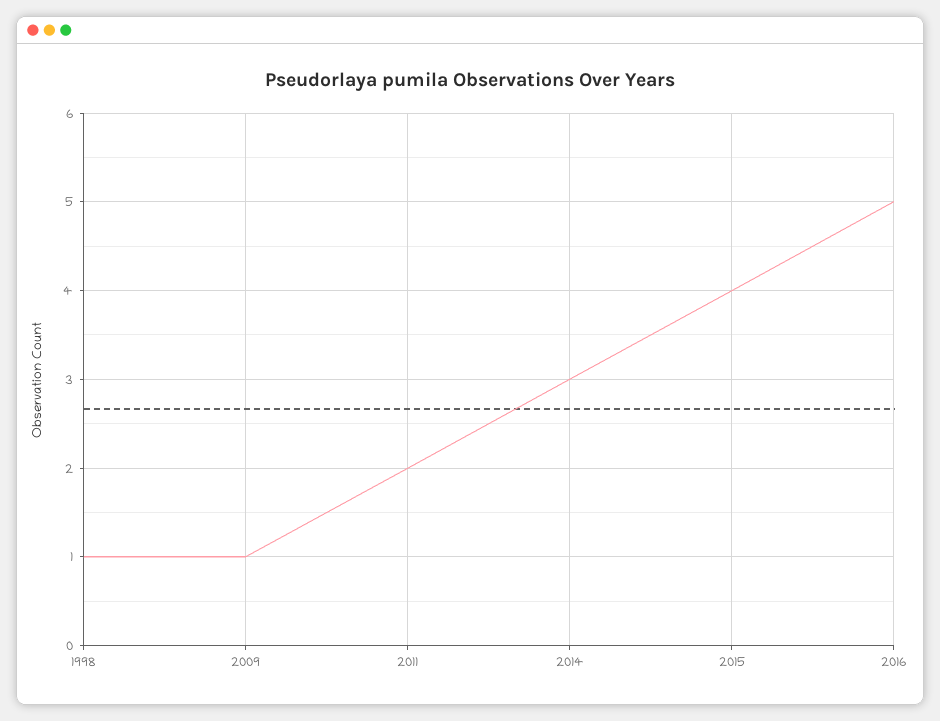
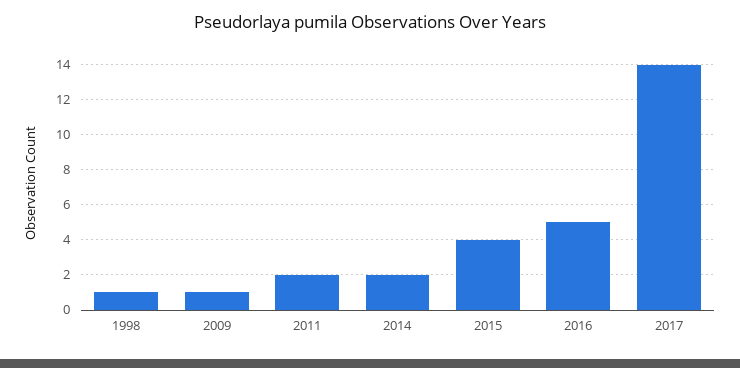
2014: 3 -> 2
2017: none -> 14

